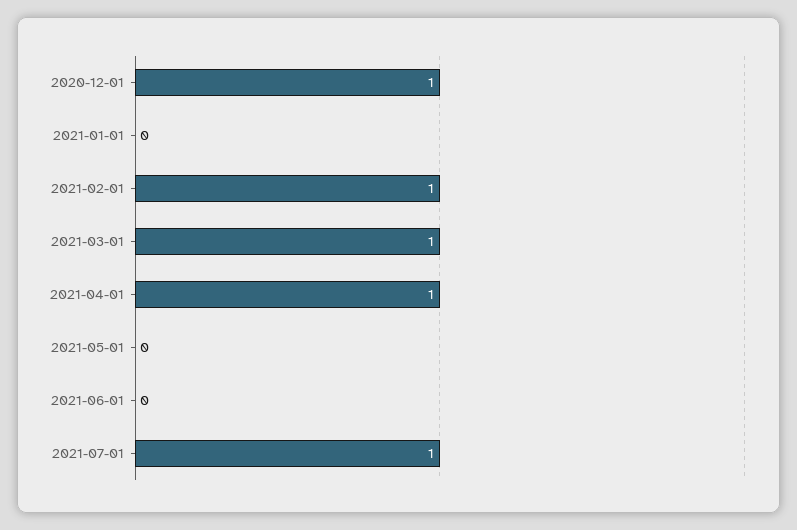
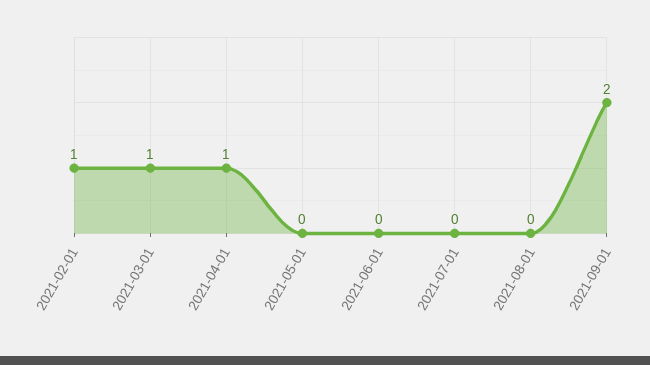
2020-12-01: 1 -> none
2021-01-01: 0 -> none
2021-07-01: 1 -> 0
2021-08-01: none -> 0
2021-09-01: none -> 2

